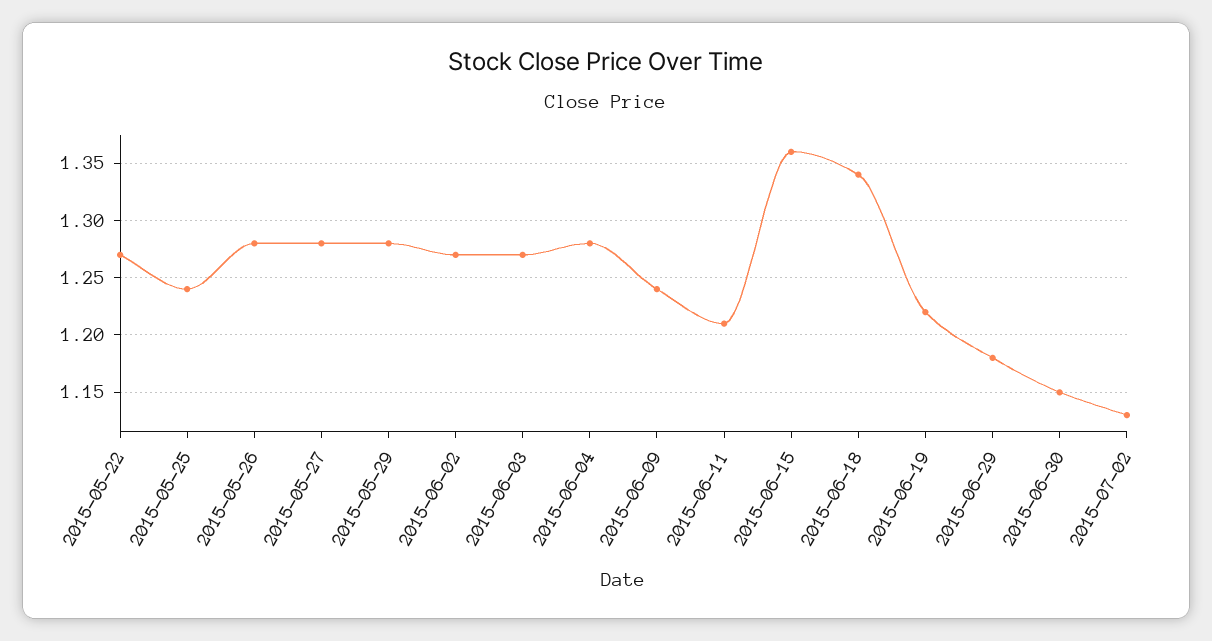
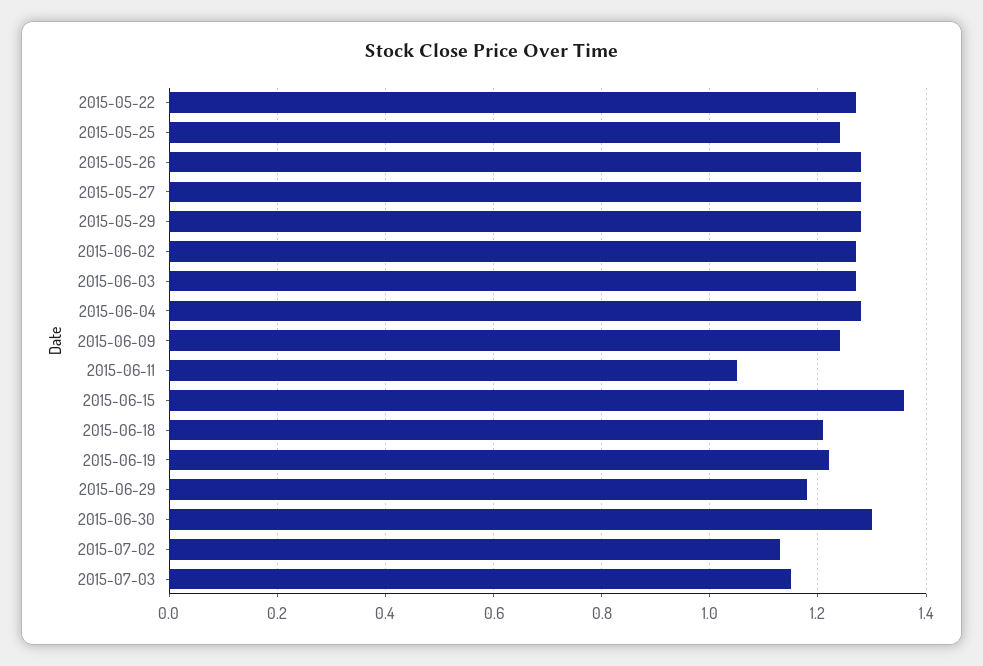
2015-06-11: 1.21 -> 1.05
2015-06-18: 1.34 -> 1.2
2015-06-30: 1.15 -> 1.3
2015-07-03: none -> 1.15

